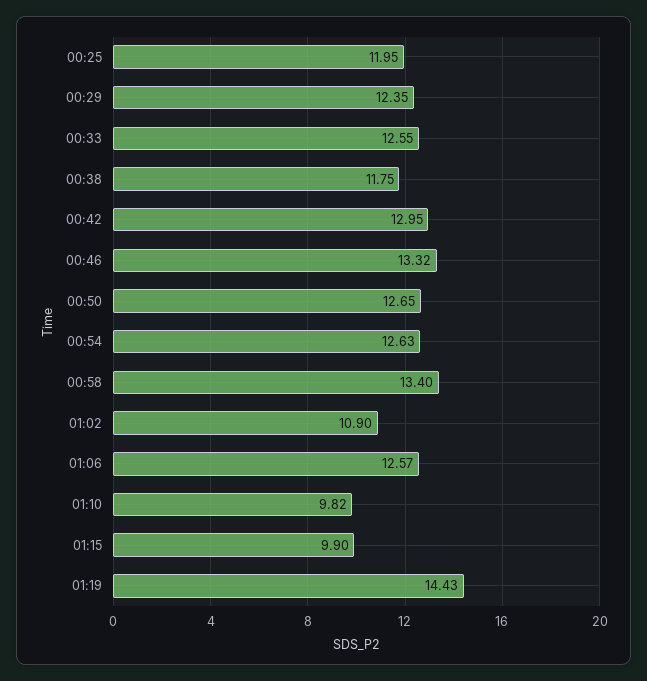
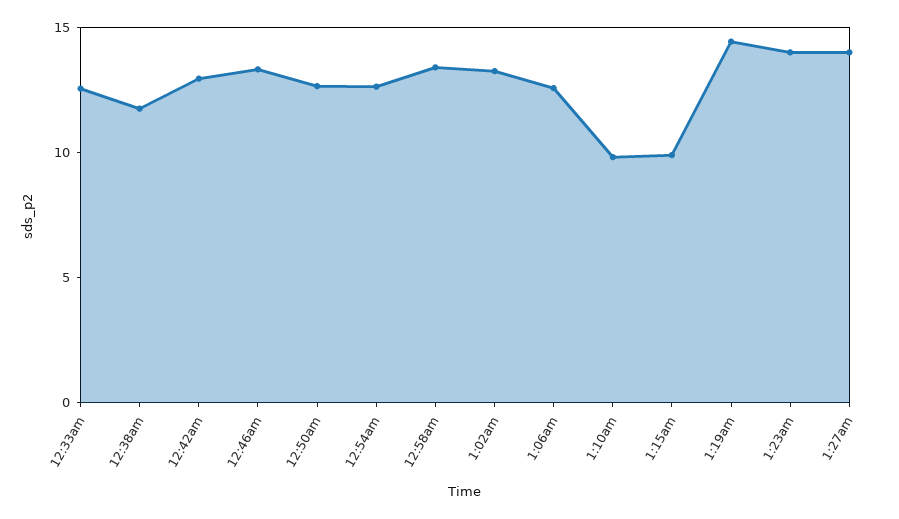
00:25: 11.95 -> none
00:29: 12.35 -> none
01:02: 10.9 -> 13
1:23am: none -> 14
1:27am: none -> 14

